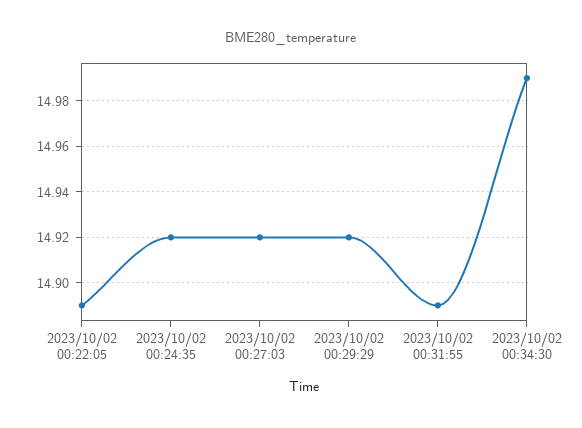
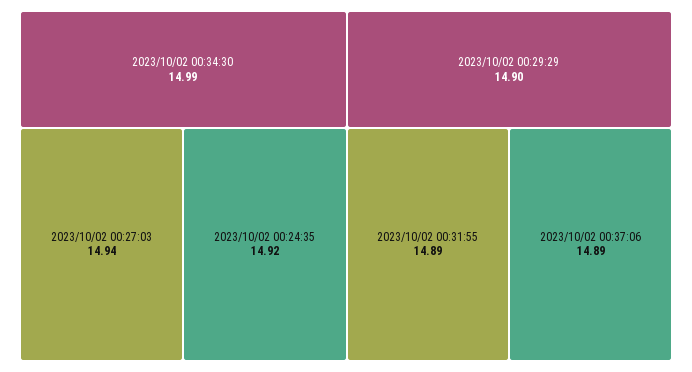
2023/10/02 00:22:05: 14.89 -> none
2023/10/02 00:27:03: 14.92 -> 14.94
2023/10/02 00:29:29: 14.92 -> 14.9
2023/10/02 00:37:06: none -> 14.89

